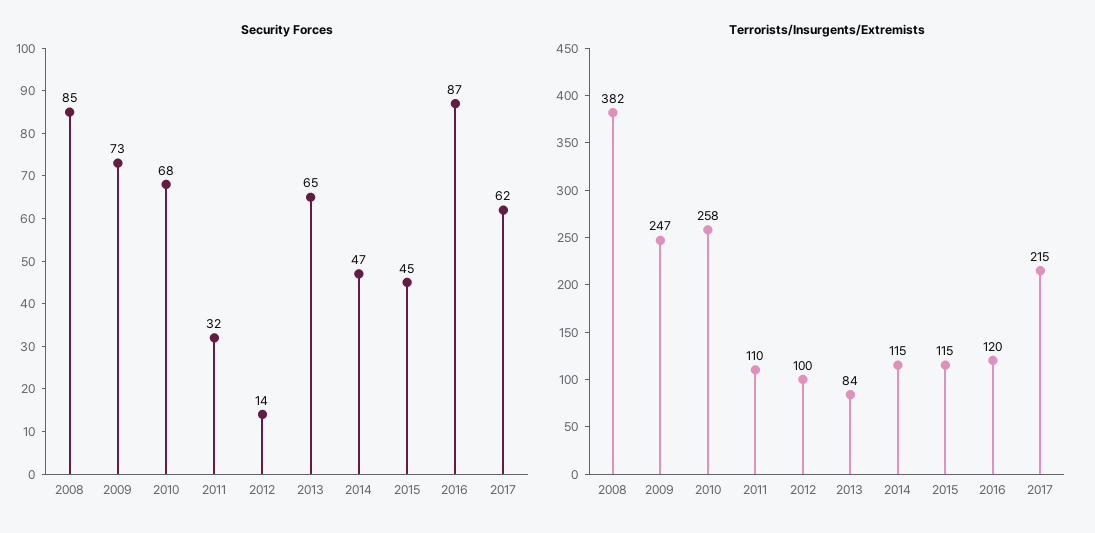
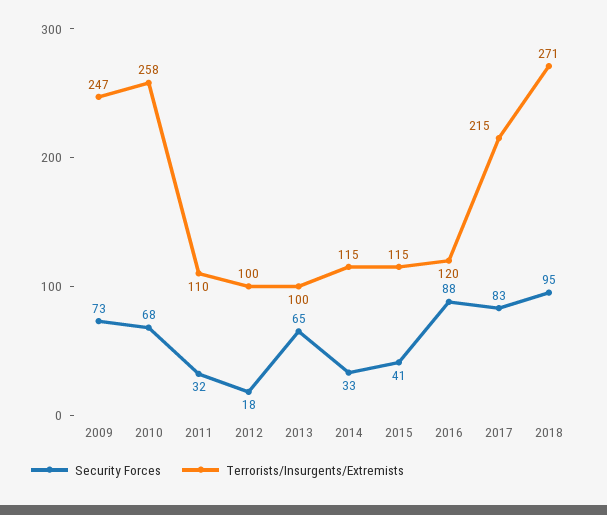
Security Forces, 2008: 85 -> none
Security Forces, 2012: 14 -> 18
Security Forces, 2014: 47 -> 33
Security Forces, 2015: 45 -> 41
Security Forces, 2016: 87 -> 88
Security Forces, 2017: 62 -> 83
Terrorists/Insurgents/Extremists, 2008: 382 -> none
Terrorists/Insurgents/Extremists, 2013: 84 -> 100
Security Forces, 2018: none -> 95
Terrorists/Insurgents/Extremists, 2018: none -> 271

